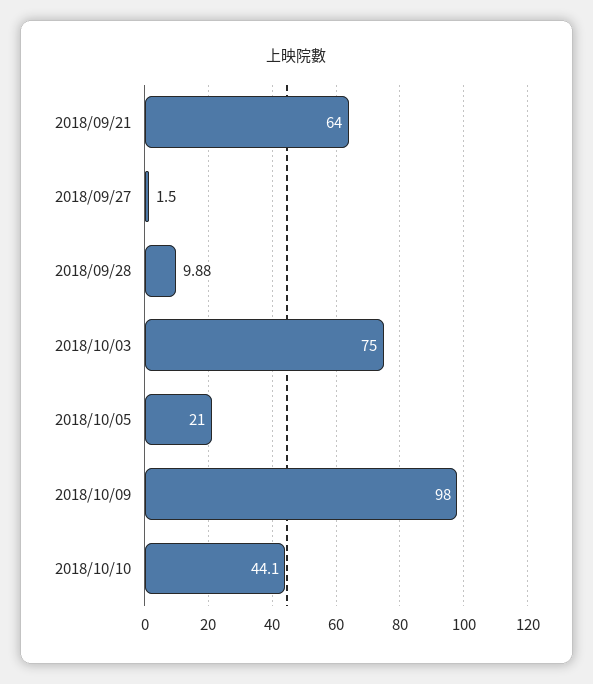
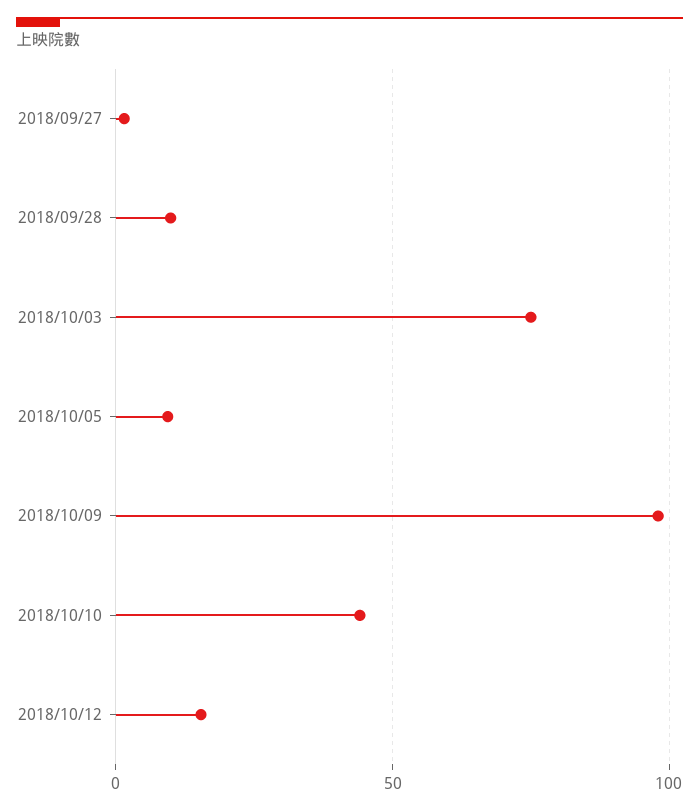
2018/09/21: 64 -> none
2018/10/05: 21 -> 10
2018/10/12: none -> 15

